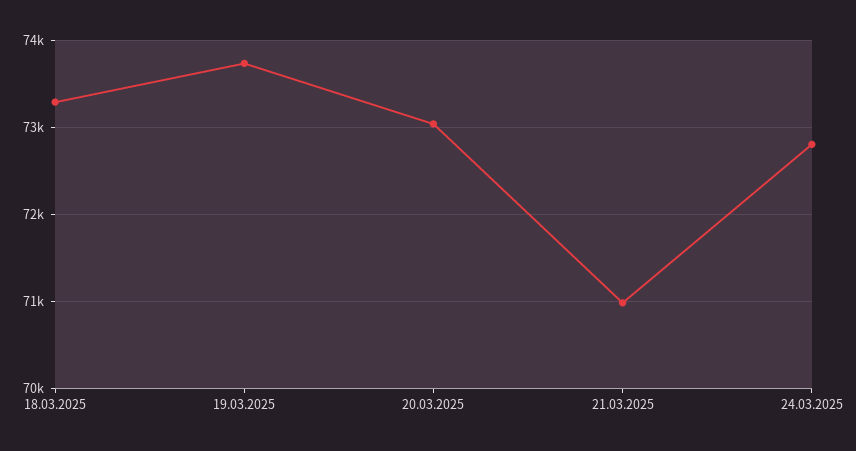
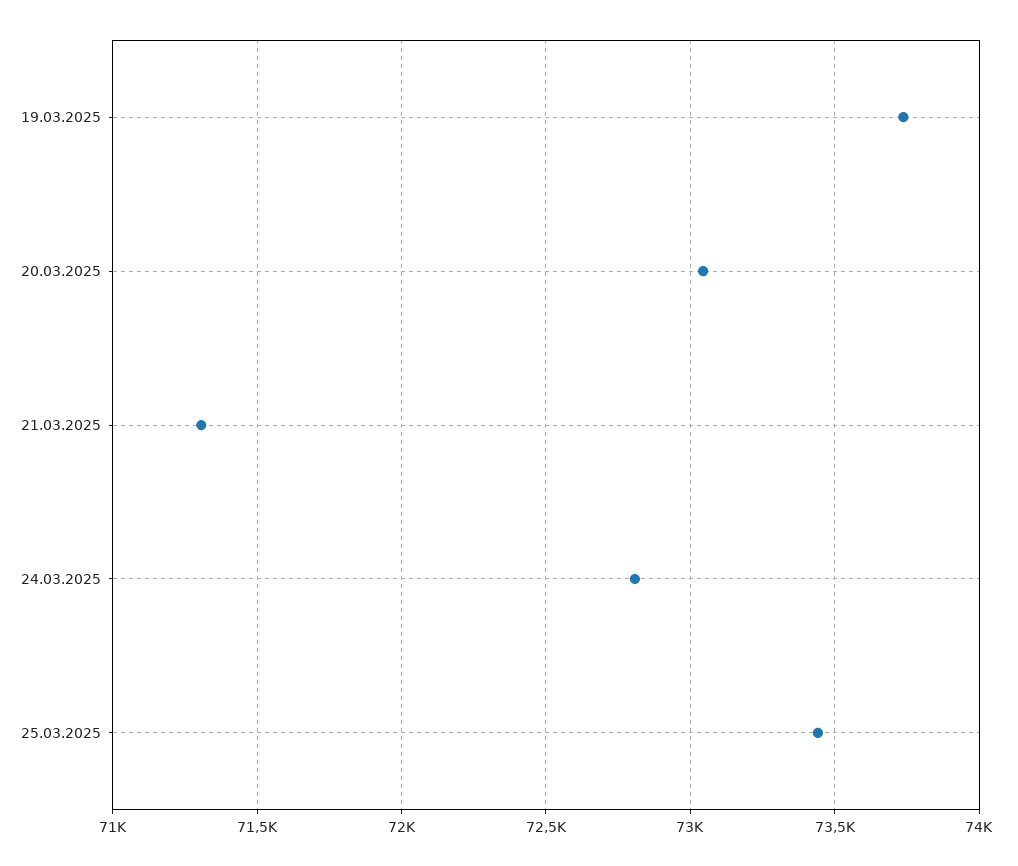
18.03.2025: 73300 -> none
21.03.2025: 71000 -> 71300
25.03.2025: none -> 73450

